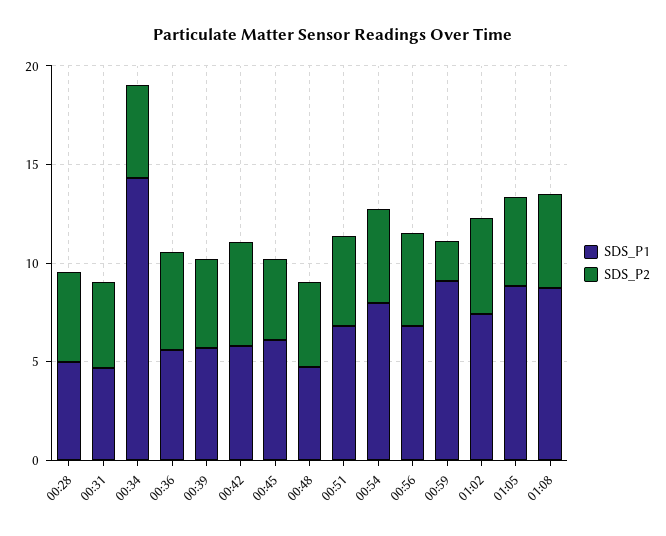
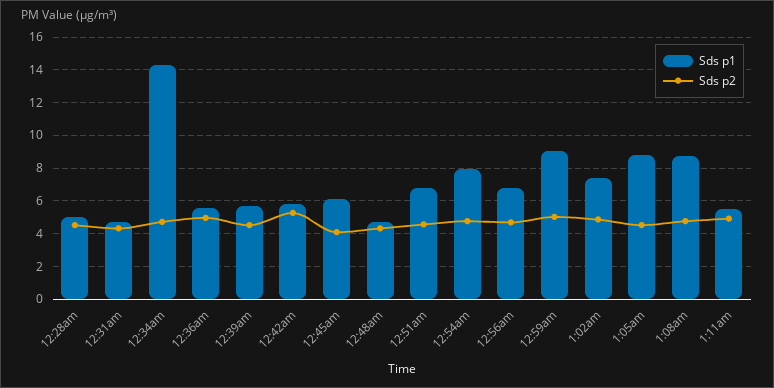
SDS_P2, 00:59: 2 -> 5
SDS_P1, 1:11am: none -> 5.5
SDS_P2, 1:11am: none -> 5

